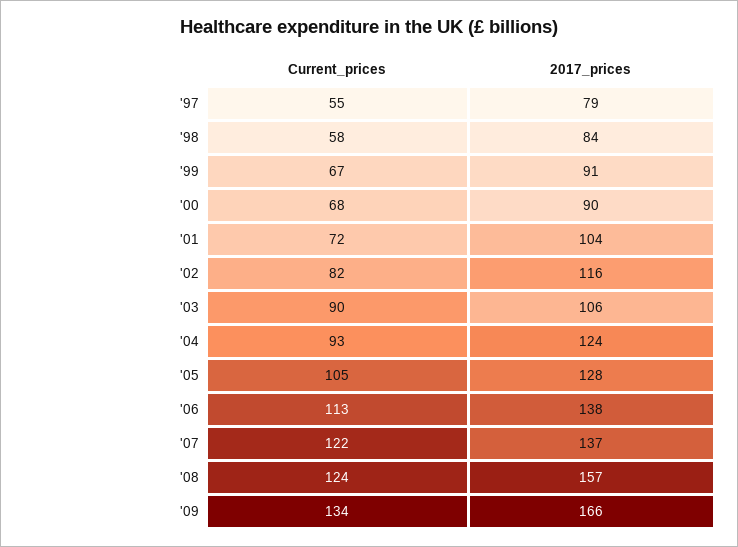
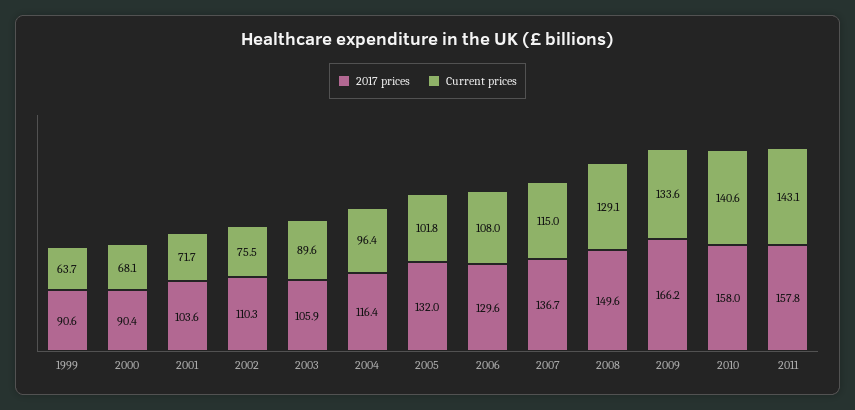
Current_prices, '97: 55 -> none
2017_prices, '97: 79 -> none
Current_prices, '98: 58 -> none
2017_prices, '98: 84 -> none
Current_prices, '99: 67 -> 63.7
Current_prices, '02: 82 -> 75.5
2017_prices, '02: 116 -> 110.3
Current_prices, '04: 93 -> 96.4
2017_prices, '04: 124 -> 116.4
Current_prices, '05: 105 -> 101.8
2017_prices, '05: 128 -> 132
Current_prices, '06: 113 -> 108
2017_prices, '06: 138 -> 129.6
Current_prices, '07: 122 -> 115
Current_prices, '08: 124 -> 129.1
2017_prices, '08: 157 -> 149.6
2017_prices, 2010: none -> 158
Current_prices, 2010: none -> 140.6
2017_prices, 2011: none -> 157.8
Current_prices, 2011: none -> 143.1

